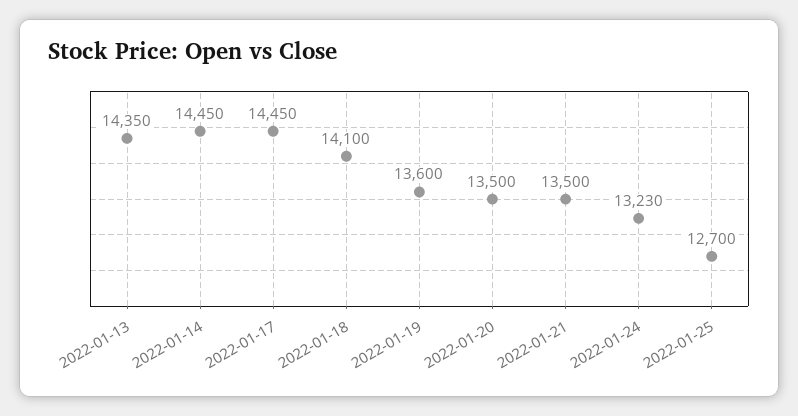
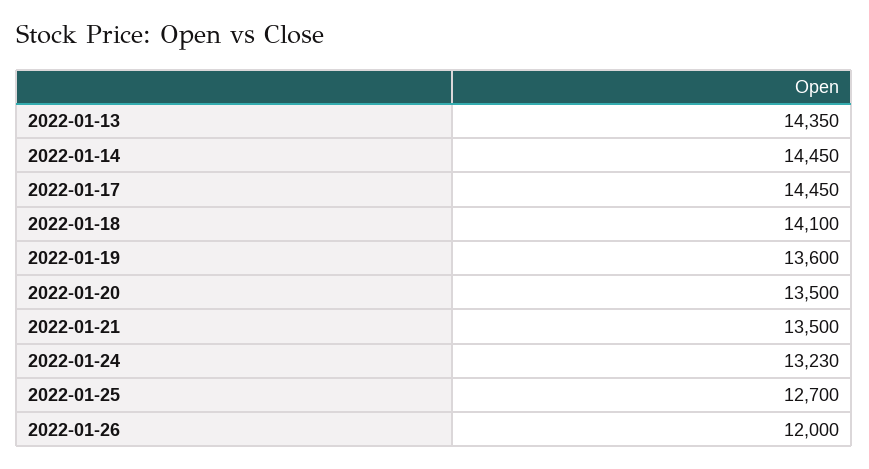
2022-01-26: none -> 12000

